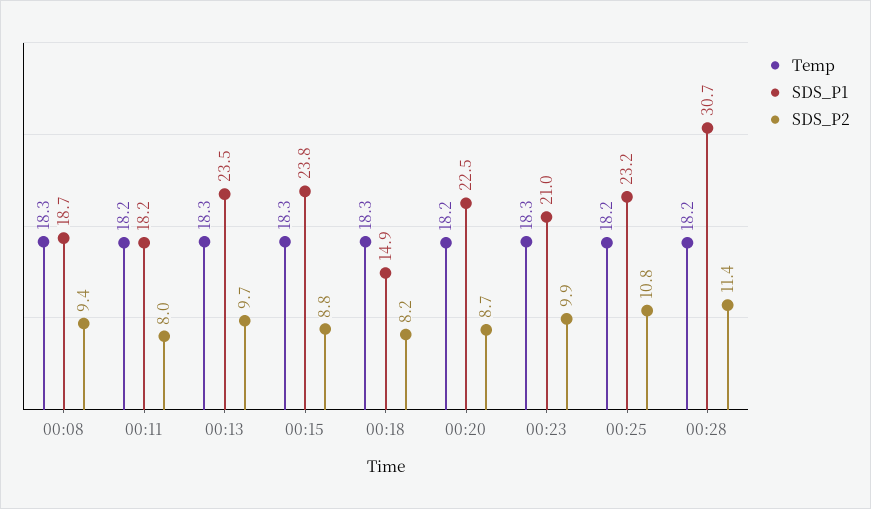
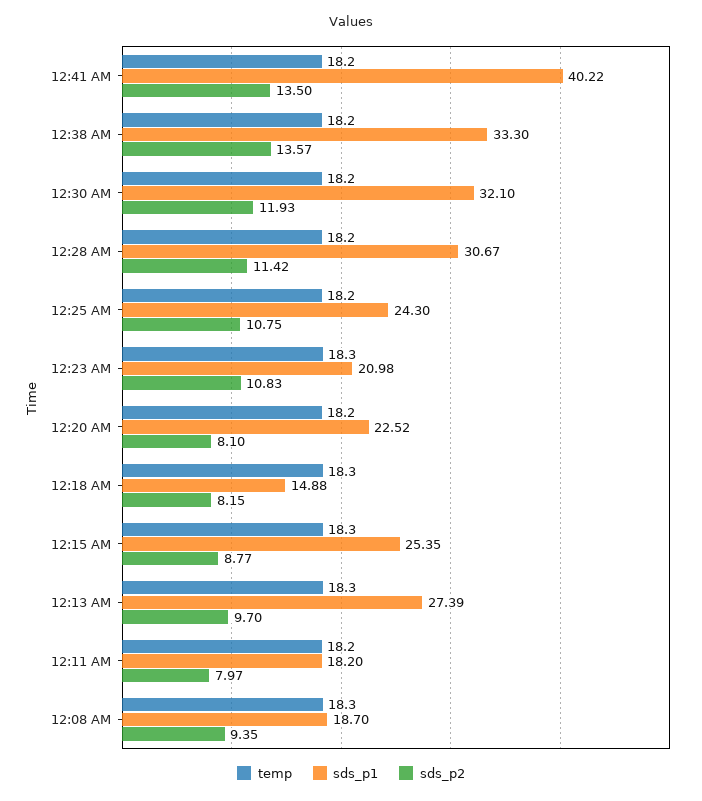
SDS_P1, 00:13: 23.5 -> 27.39
SDS_P1, 00:15: 23.8 -> 25.35
SDS_P2, 00:20: 8.7 -> 8.1
SDS_P2, 00:23: 9.9 -> 10.83
SDS_P1, 00:25: 23.2 -> 24.3
Temp, 12:41 AM: none -> 18.2
SDS_P1, 12:41 AM: none -> 40.22
SDS_P2, 12:41 AM: none -> 13.5
Temp, 12:38 AM: none -> 18.2
SDS_P1, 12:38 AM: none -> 33.3
SDS_P2, 12:38 AM: none -> 13.57
Temp, 12:30 AM: none -> 18.2
SDS_P1, 12:30 AM: none -> 32.1
SDS_P2, 12:30 AM: none -> 11.93

